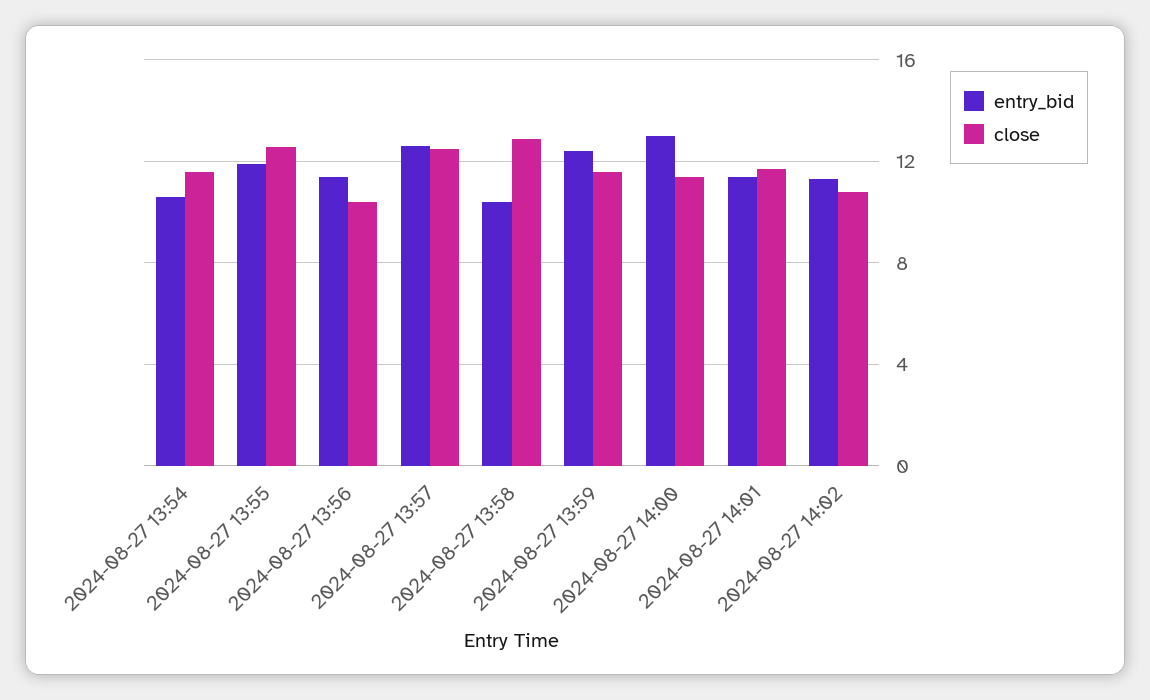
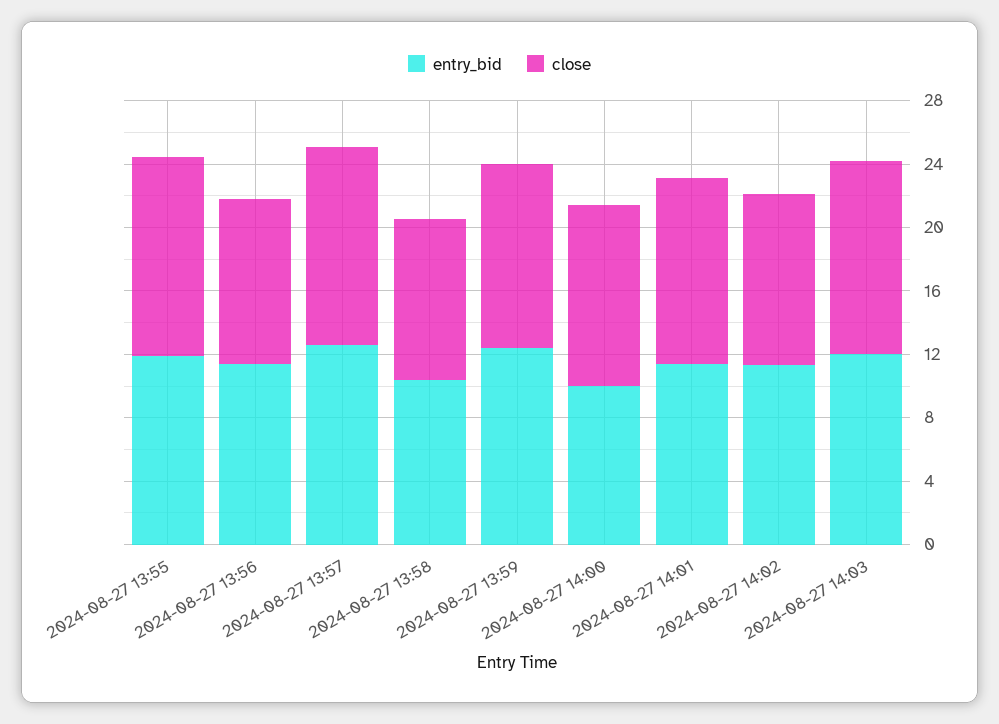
entry_bid, 2024-08-27 13:54: 10.5 -> none
close, 2024-08-27 13:54: 11.5 -> none
close, 2024-08-27 13:58: 13 -> 10
entry_bid, 2024-08-27 14:00: 13 -> 10
entry_bid, 2024-08-27 14:03: none -> 12
close, 2024-08-27 14:03: none -> 12

